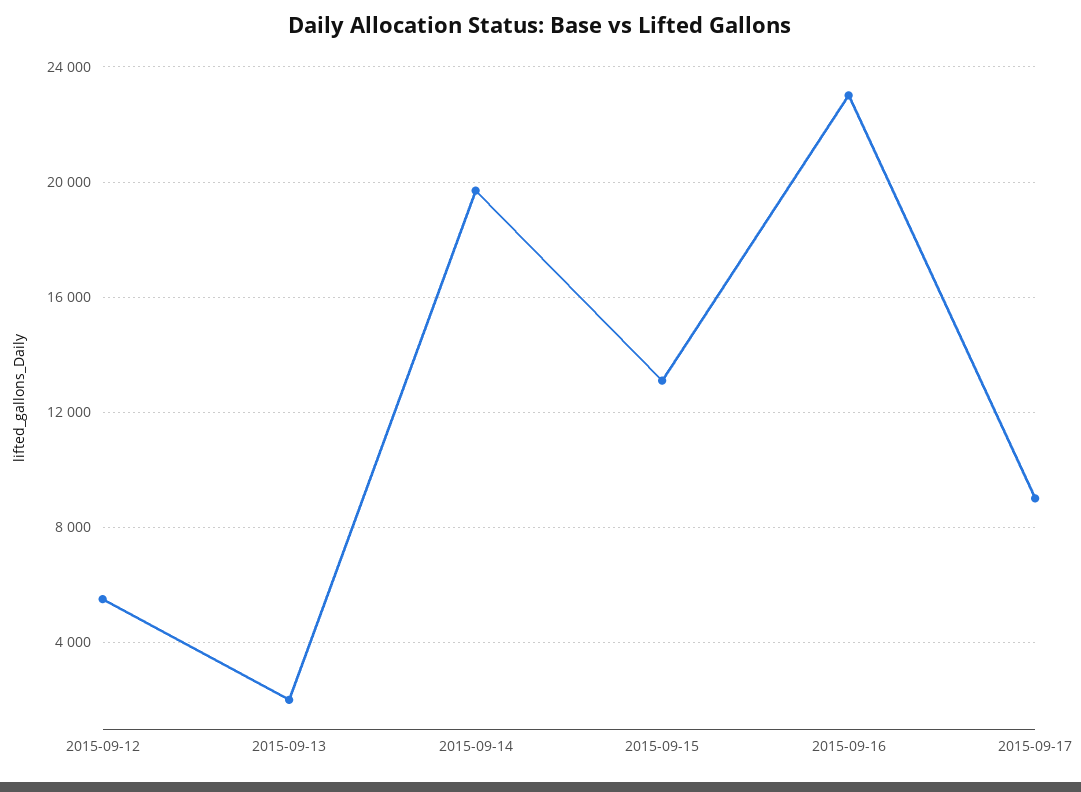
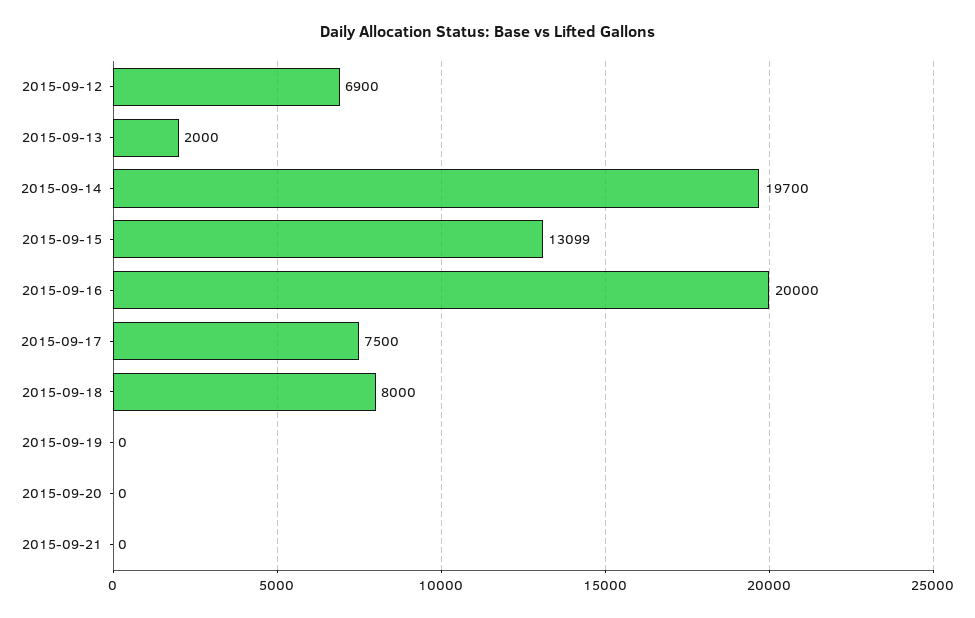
2015-09-12: 5500 -> 6900
2015-09-16: 23000 -> 20000
2015-09-17: 9000 -> 7500
2015-09-18: none -> 8000
2015-09-19: none -> 0
2015-09-20: none -> 0
2015-09-21: none -> 0

